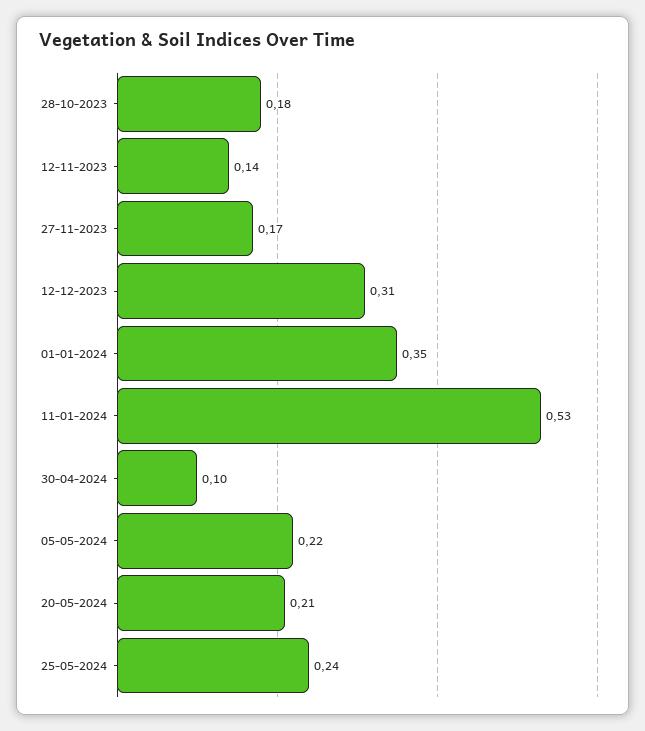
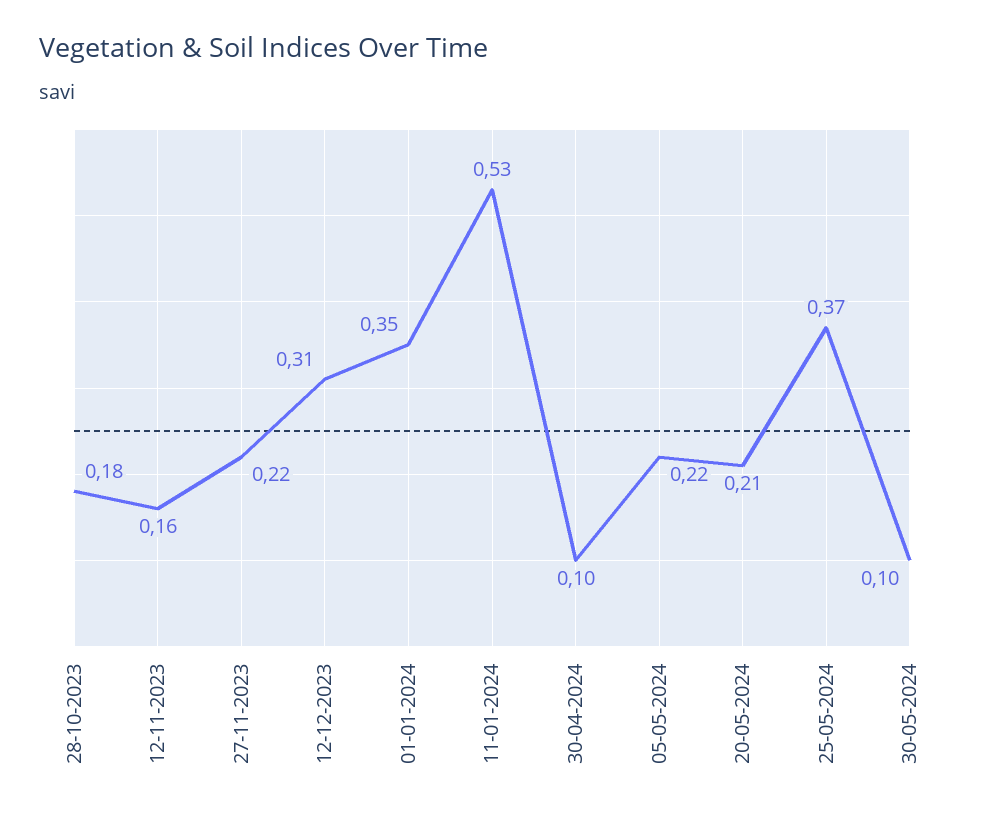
12-11-2023: 0.14 -> 0.16
27-11-2023: 0.17 -> 0.22
25-05-2024: 0.24 -> 0.37
30-05-2024: none -> 0.1

